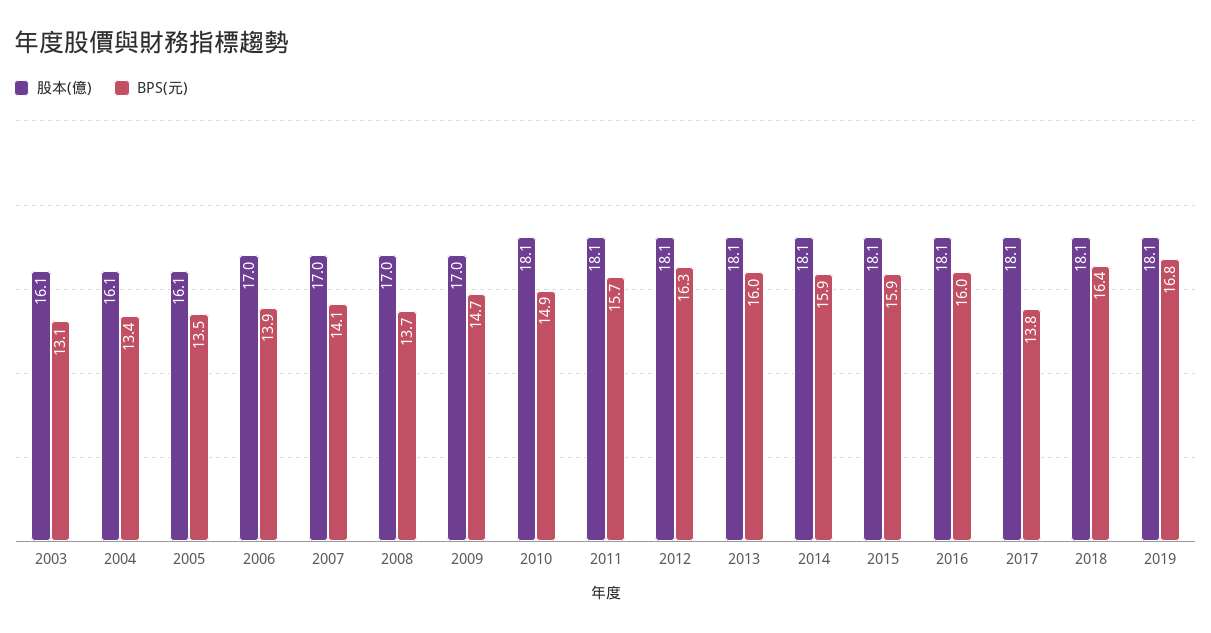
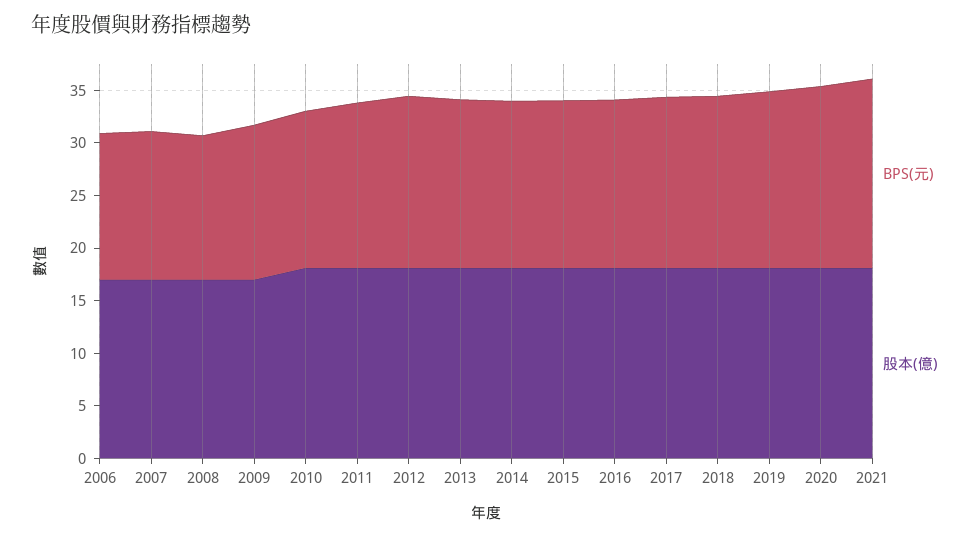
股本(億), 2003: 16.1 -> none
BPS(元), 2003: 13.1 -> none
股本(億), 2004: 16.1 -> none
BPS(元), 2004: 13.4 -> none
股本(億), 2005: 16.1 -> none
BPS(元), 2005: 13.5 -> none
BPS(元), 2017: 13.8 -> 16
BPS(元), 2020: none -> 17
股本(億), 2020: none -> 18
BPS(元), 2021: none -> 18
股本(億), 2021: none -> 18

